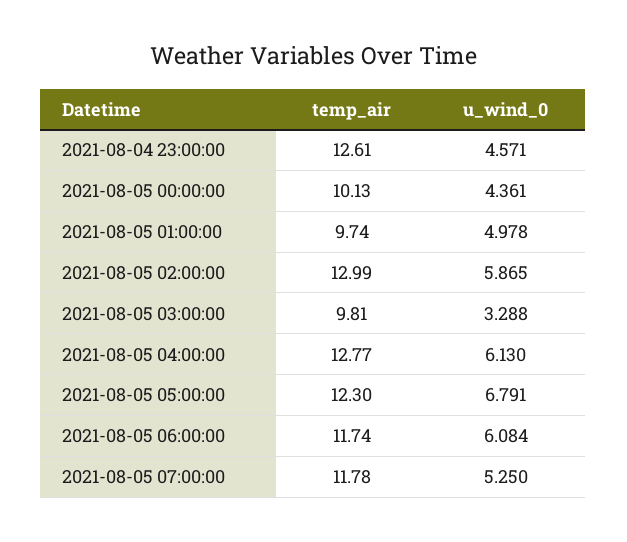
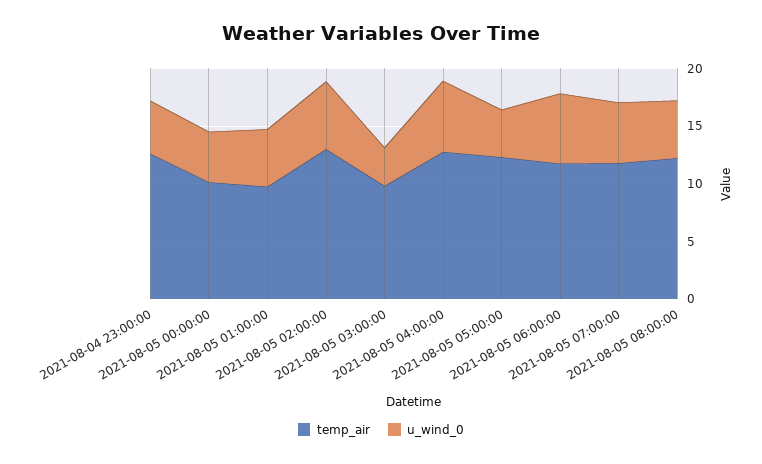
u_wind_0, 2021-08-05 05:00:00: 6.791 -> 4
temp_air, 2021-08-05 08:00:00: none -> 12
u_wind_0, 2021-08-05 08:00:00: none -> 5

